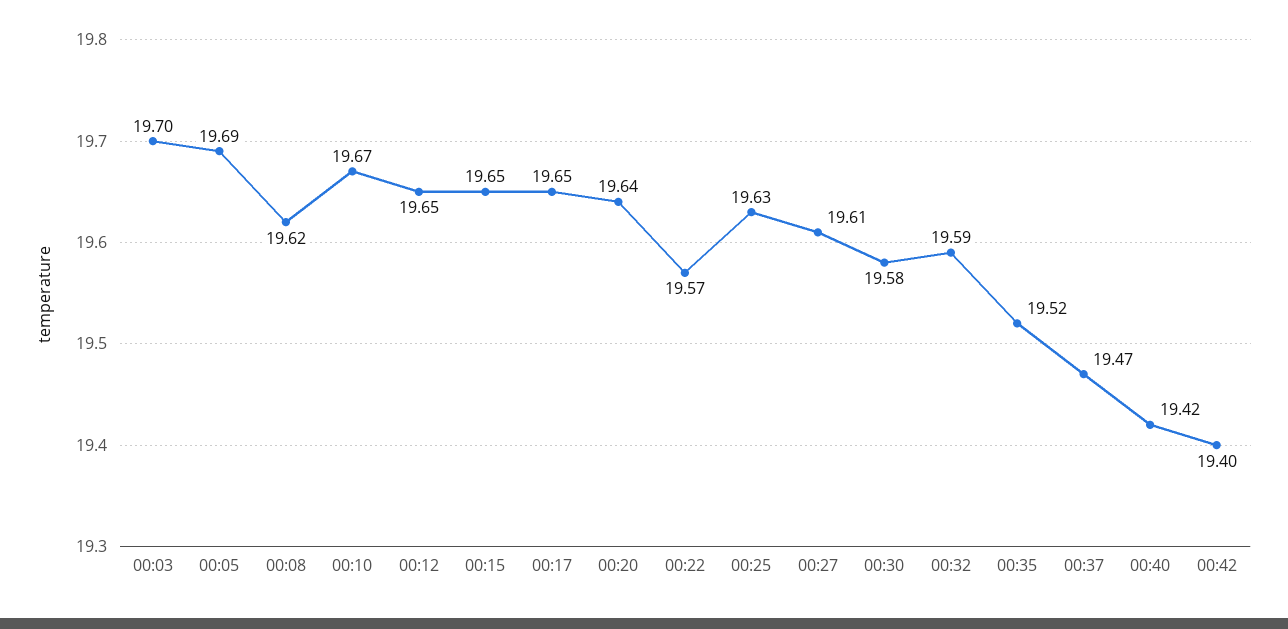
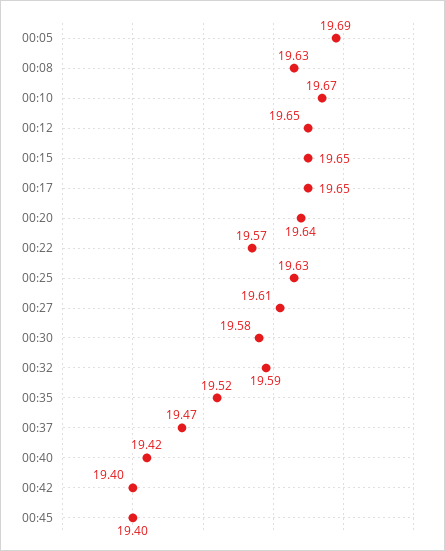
00:03: 19.7 -> none
00:08: 19.62 -> 19.63
00:45: none -> 19.4

